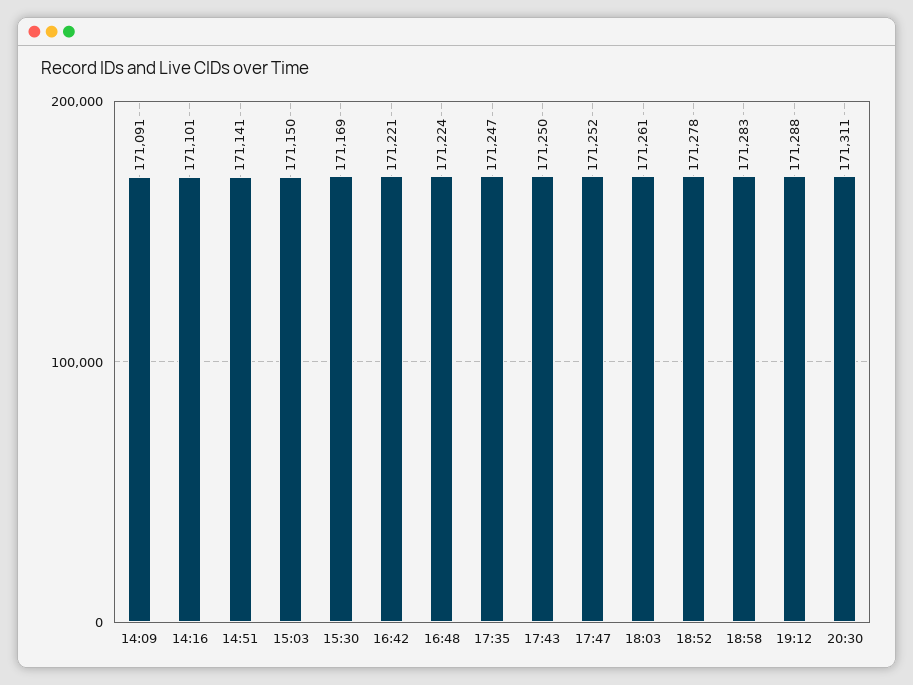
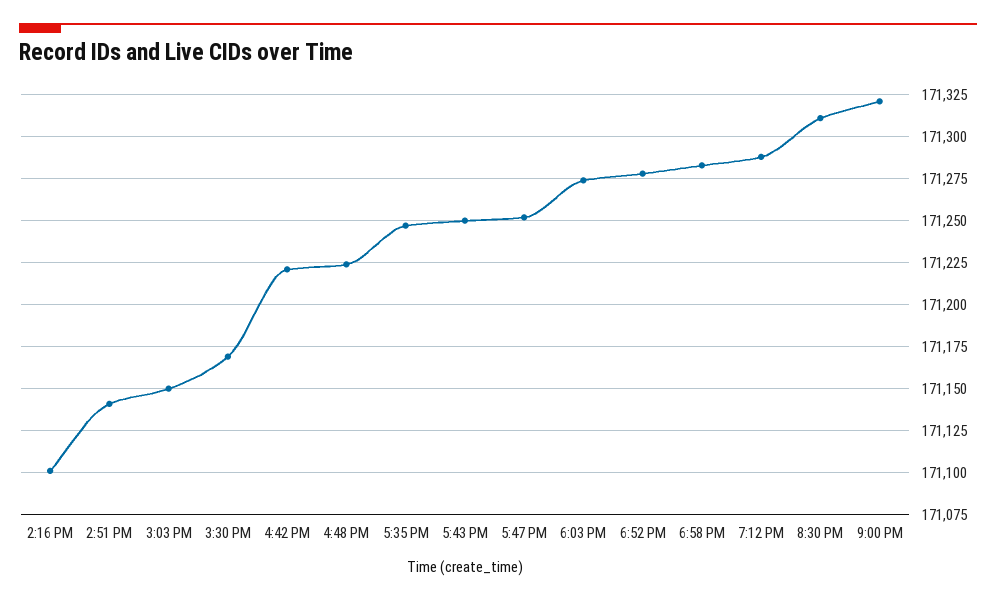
14:09: 171091 -> none
18:03: 171261 -> 171275
9:00 PM: none -> 171320

